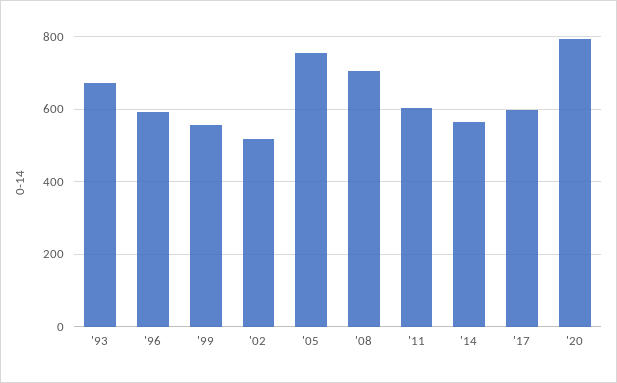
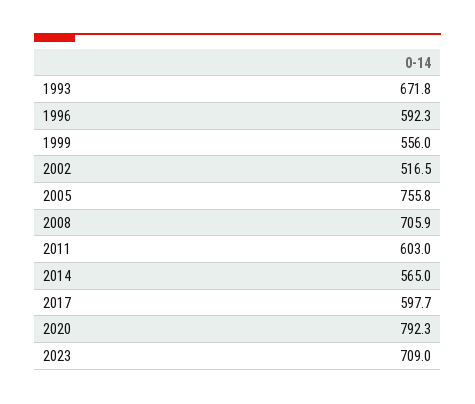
2023: none -> 709

